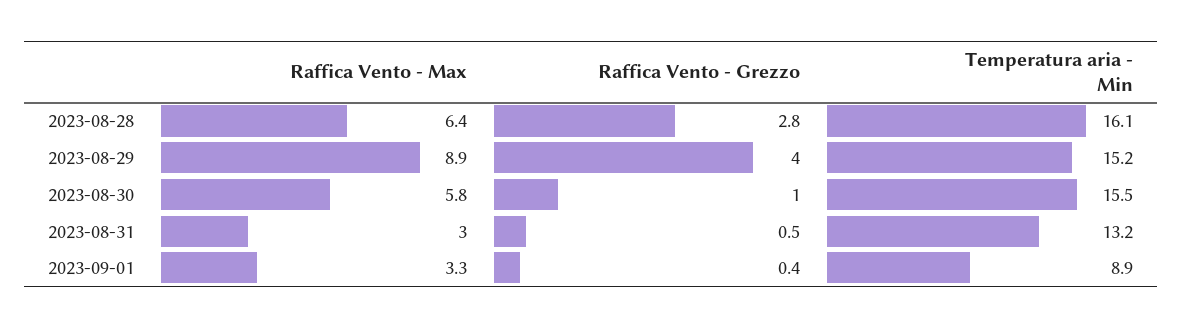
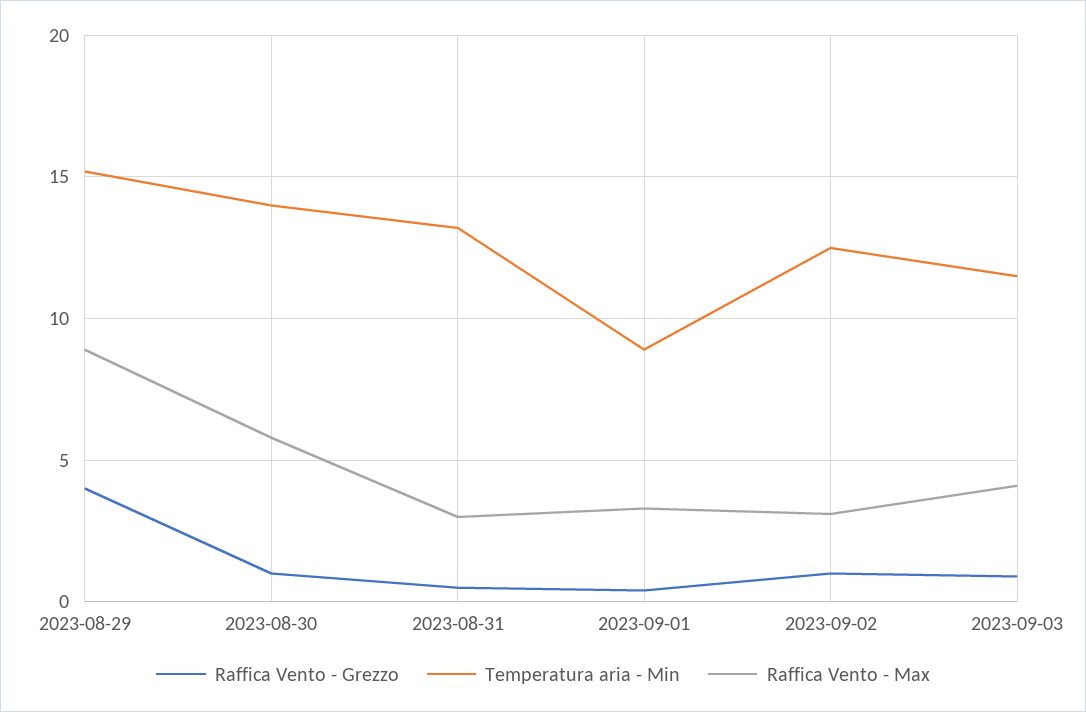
Raffica Vento - Max, 2023-08-28: 6.4 -> none
Raffica Vento - Grezzo, 2023-08-28: 2.8 -> none
Temperatura aria - Min, 2023-08-28: 16.1 -> none
Temperatura aria - Min, 2023-08-30: 15.5 -> 14
Raffica Vento - Grezzo, 2023-09-02: none -> 1
Temperatura aria - Min, 2023-09-02: none -> 12.5
Raffica Vento - Max, 2023-09-02: none -> 3
Raffica Vento - Grezzo, 2023-09-03: none -> 1
Temperatura aria - Min, 2023-09-03: none -> 11.5
Raffica Vento - Max, 2023-09-03: none -> 4

